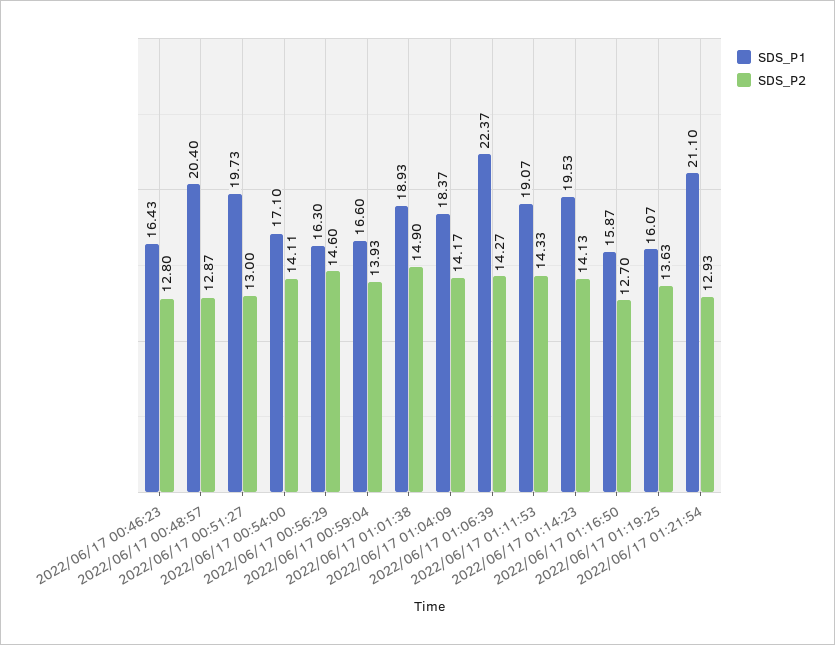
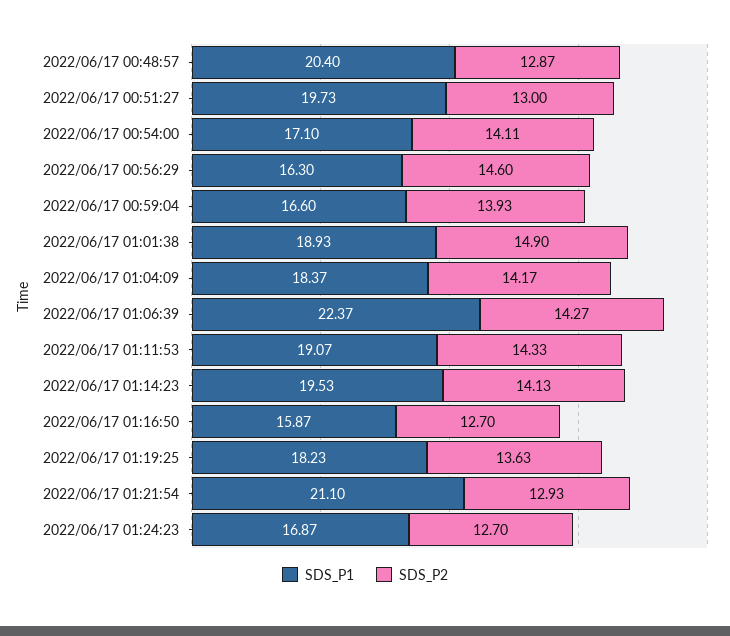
SDS_P1, 2022/06/17 00:46:23: 16.43 -> none
SDS_P2, 2022/06/17 00:46:23: 12.8 -> none
SDS_P1, 2022/06/17 01:19:25: 16.07 -> 18.23
SDS_P1, 2022/06/17 01:24:23: none -> 16.87
SDS_P2, 2022/06/17 01:24:23: none -> 12.7

